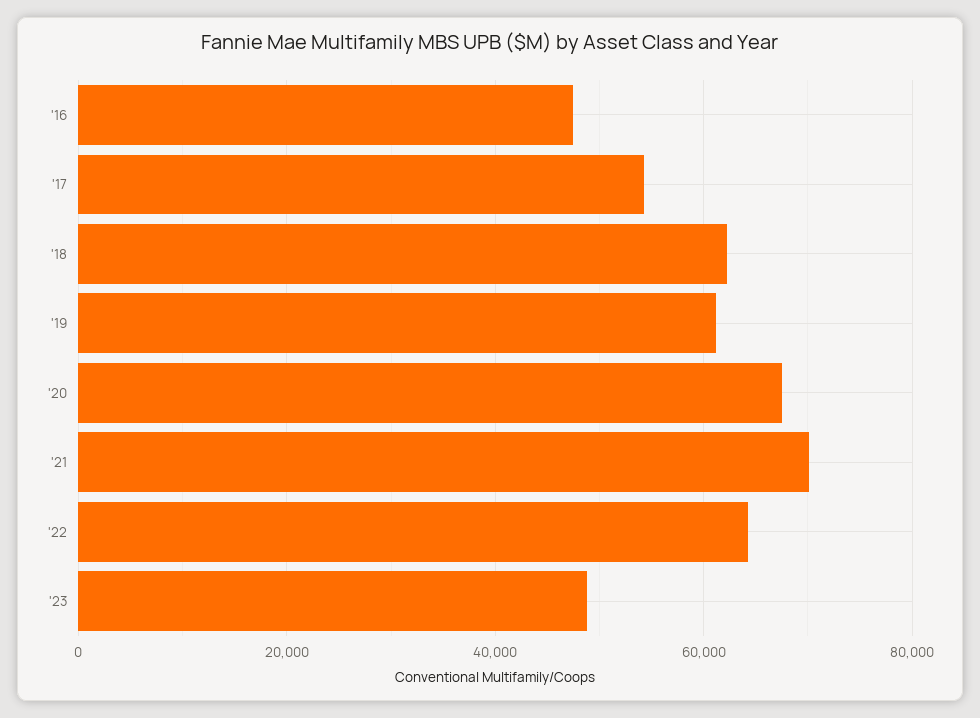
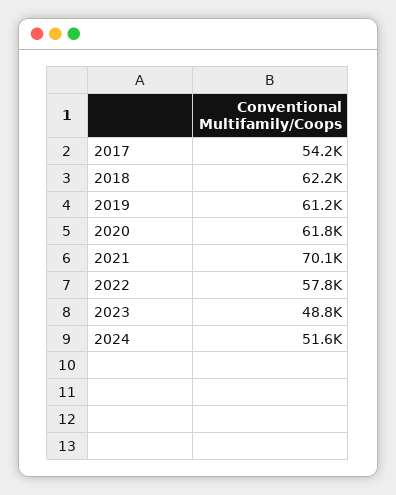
'16: 48000 -> none
'20: 68000 -> 61800
'22: 64000 -> 57800
2024: none -> 51600

